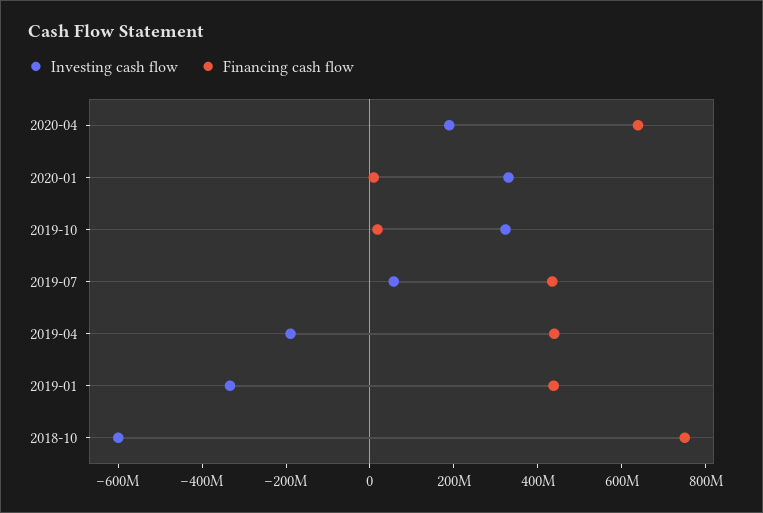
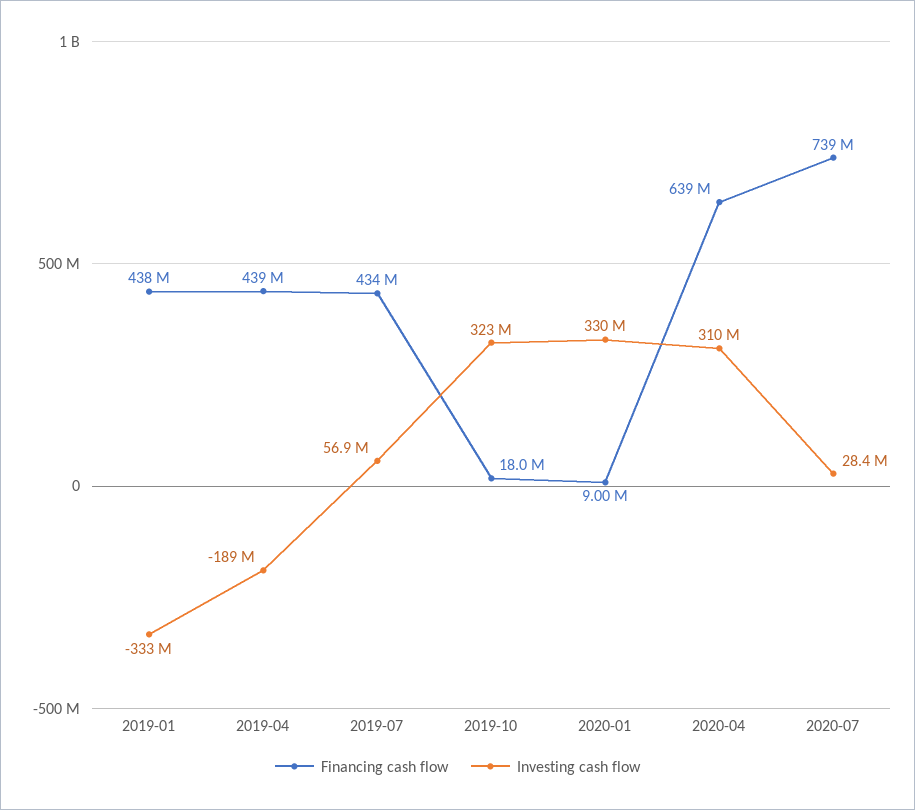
Investing cash flow, 2020-04: 200000000 -> 310000000
Investing cash flow, 2018-10: -600000000 -> none
Financing cash flow, 2018-10: 750000000 -> none
Financing cash flow, 2020-07: none -> 739000000
Investing cash flow, 2020-07: none -> 28400000

